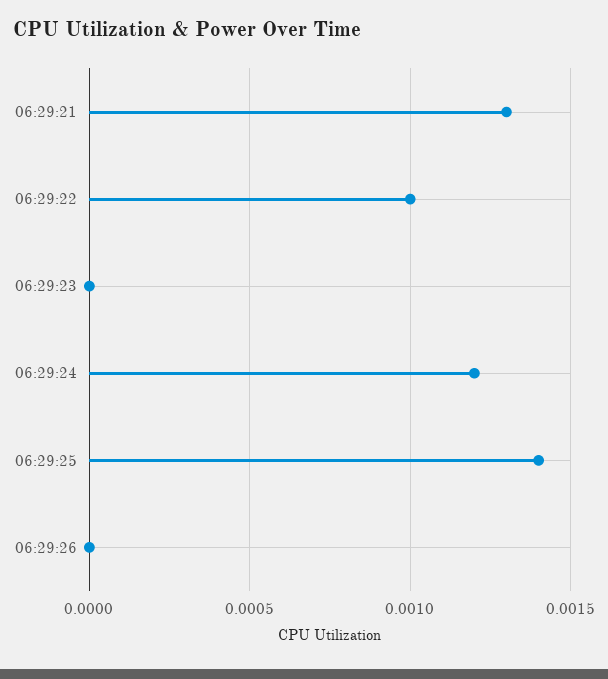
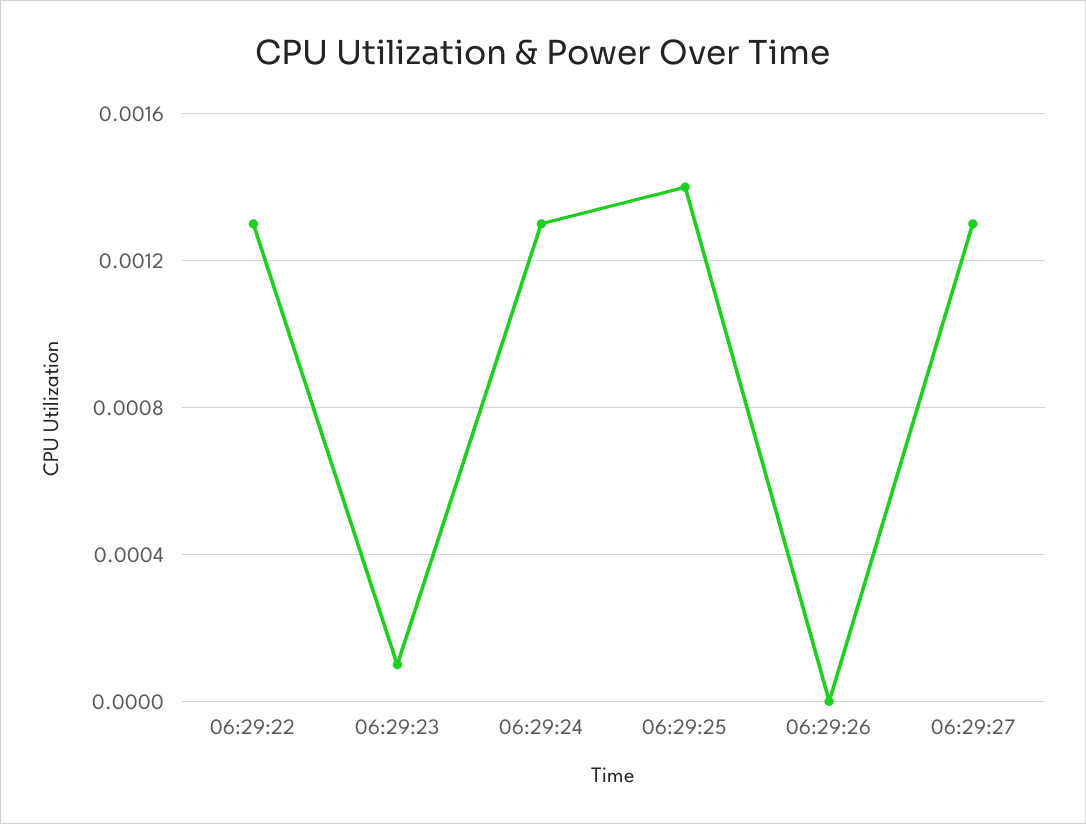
06:29:21: 0.0013 -> none
06:29:22: 0.001 -> 0.0013
06:29:23: 0 -> 0.0001
06:29:24: 0.0012 -> 0.0013
06:29:27: none -> 0.0013

